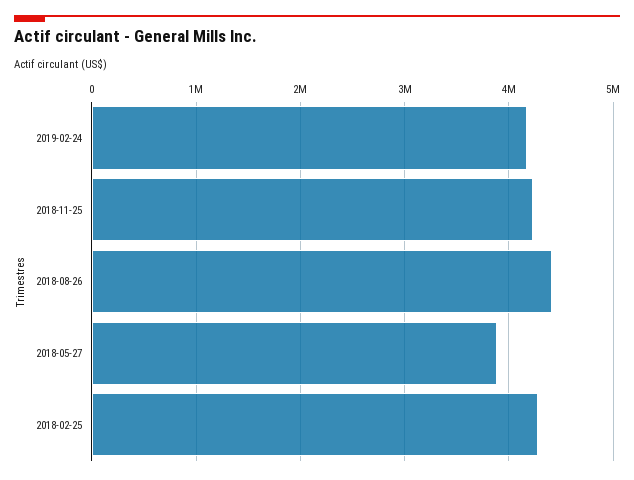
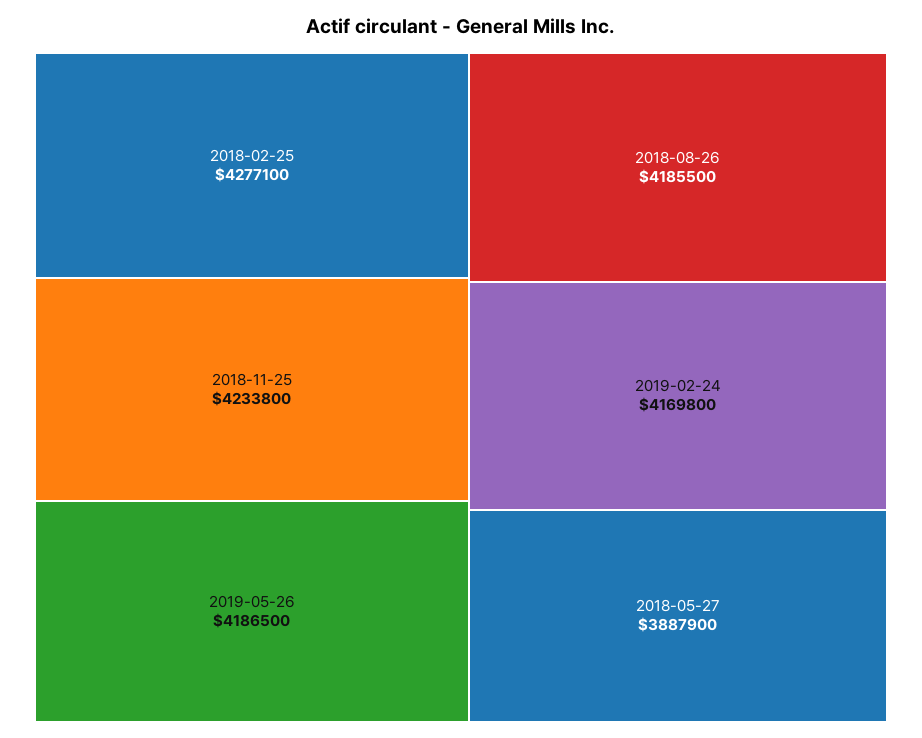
2018-08-26: 4400000 -> 4185500
2019-05-26: none -> 4186500

